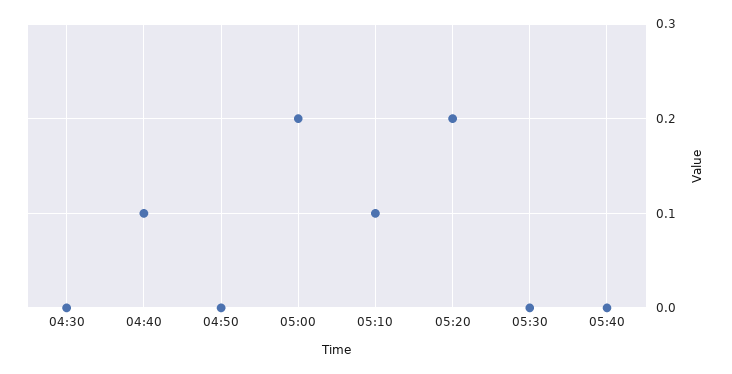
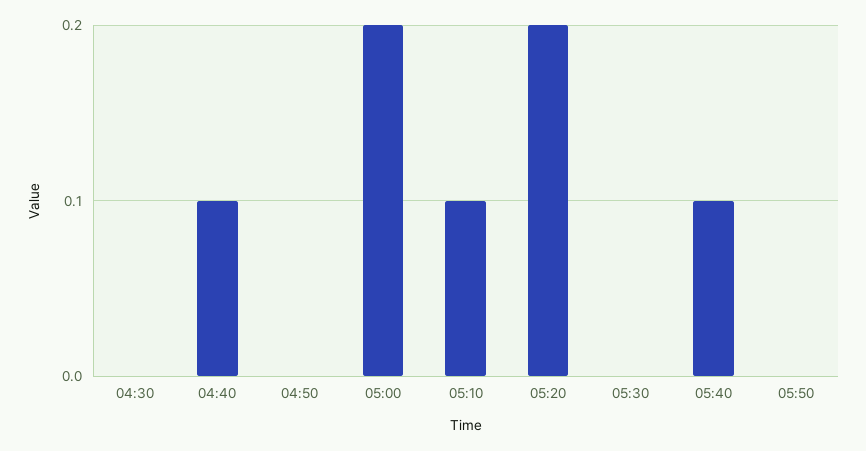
05:40: 0 -> 0.1
05:50: none -> 0

